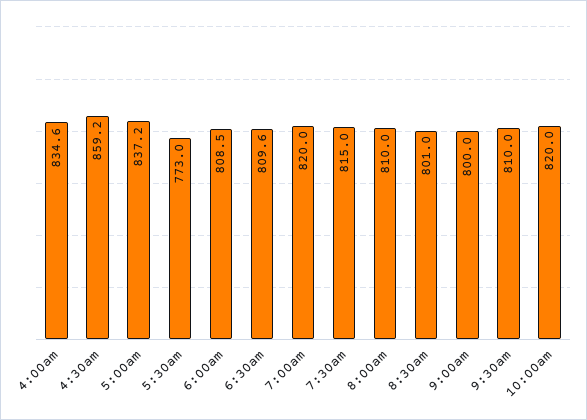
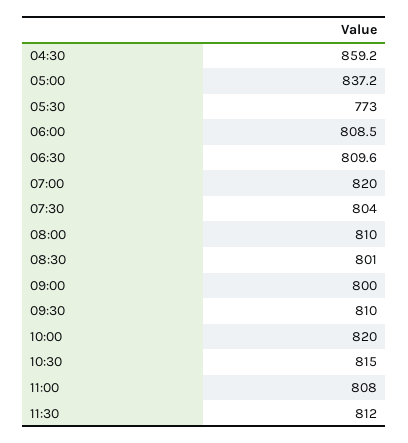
4:00am: 834.6 -> none
7:30am: 815 -> 804
10:30: none -> 815
11:00: none -> 808
11:30: none -> 812

